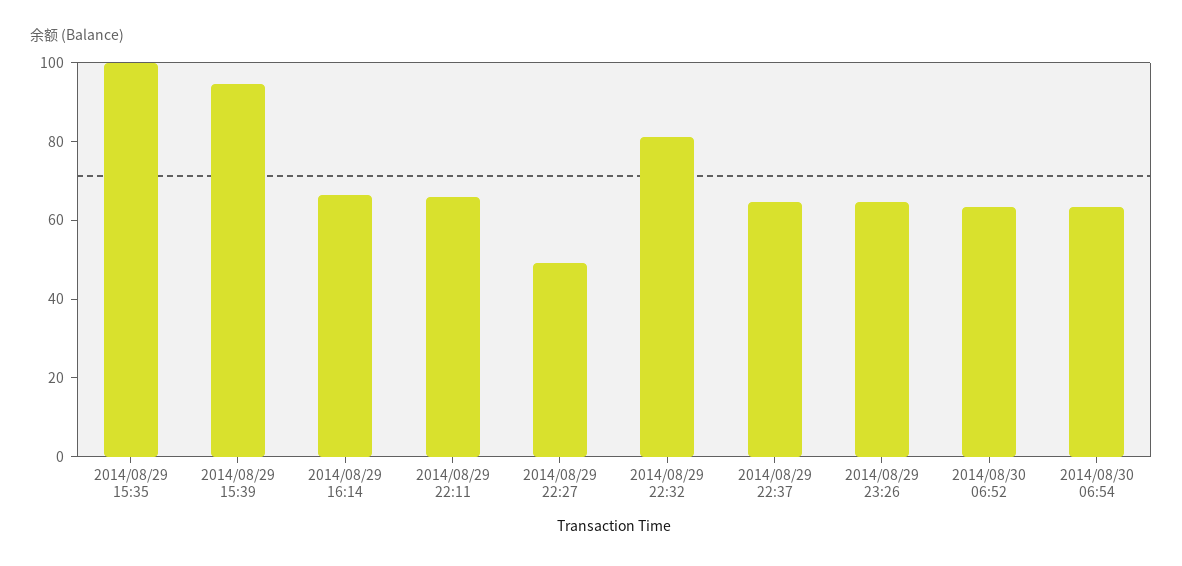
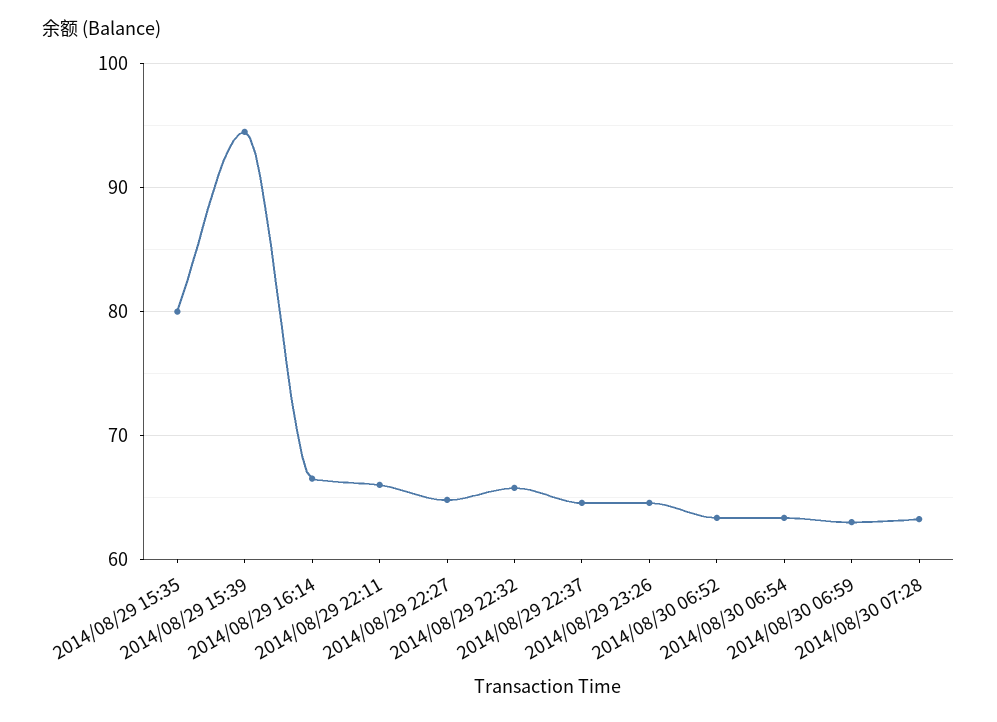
2014/08/29 15:35: 100 -> 80
2014/08/29 22:27: 50 -> 65
2014/08/29 22:32: 80 -> 66
2014/08/30 06:59: none -> 63
2014/08/30 07:28: none -> 63

